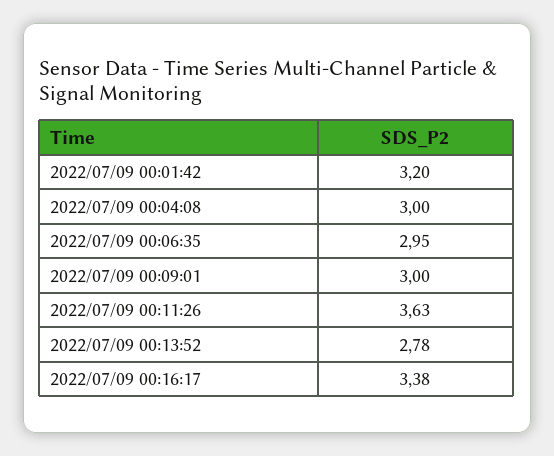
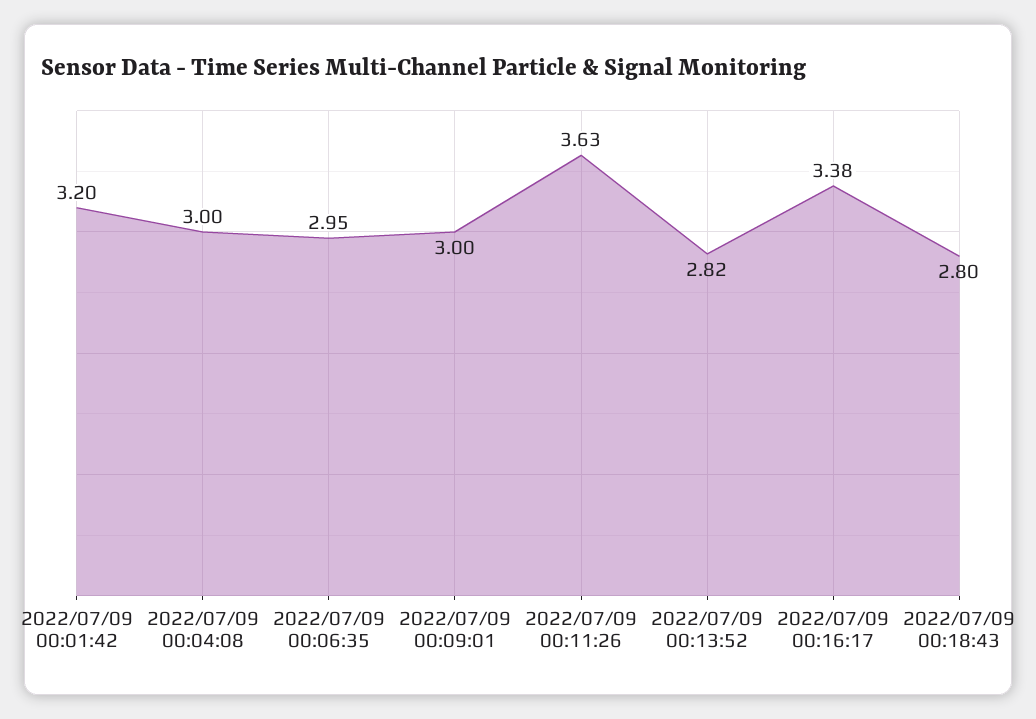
2022/07/09 00:13:52: 2.78 -> 2.82
2022/07/09 00:18:43: none -> 2.8

